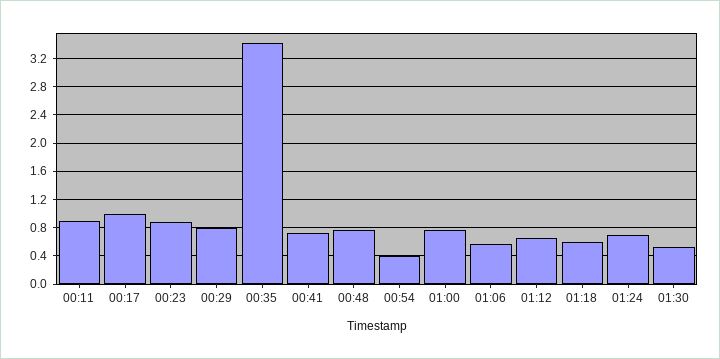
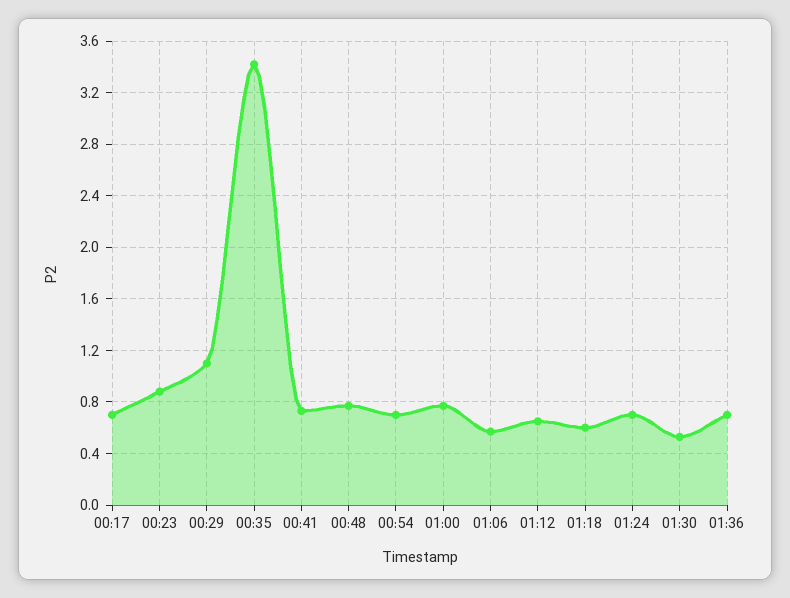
00:11: 0.9 -> none
00:17: 1 -> 0.7
00:29: 0.8 -> 1.1
00:54: 0.4 -> 0.7
01:36: none -> 0.7

